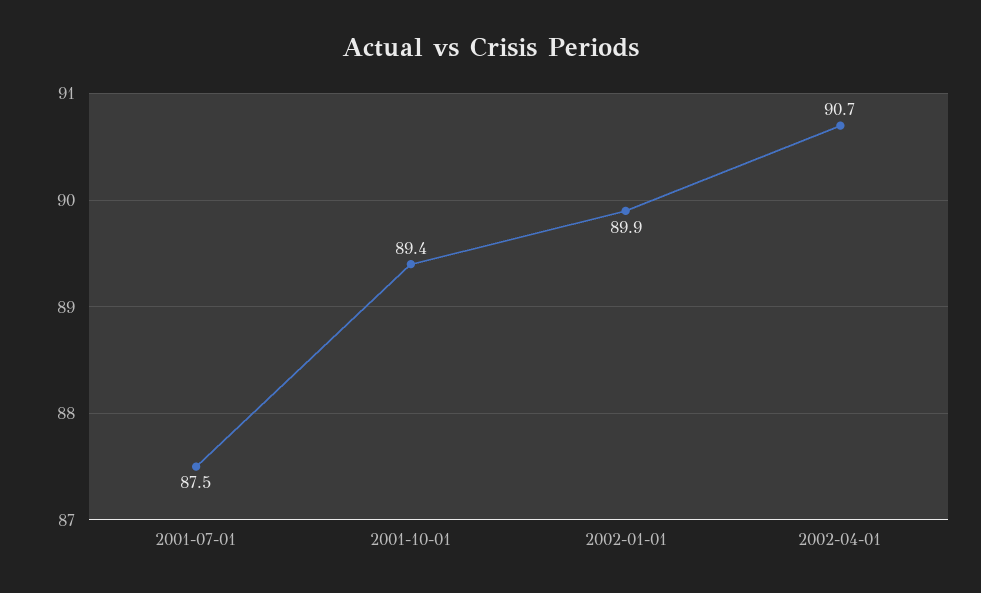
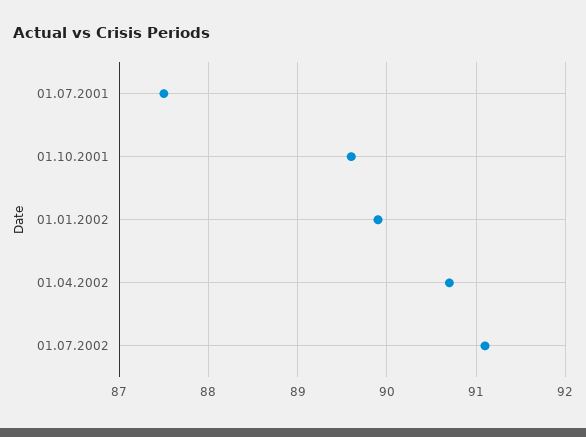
2001-10-01: 89.4 -> 89.6
01.07.2002: none -> 91.1

